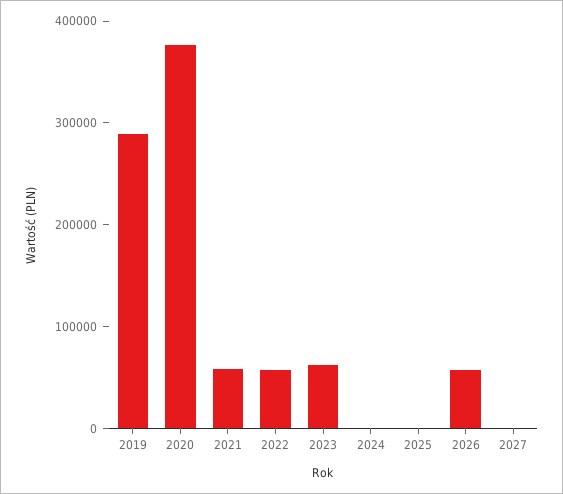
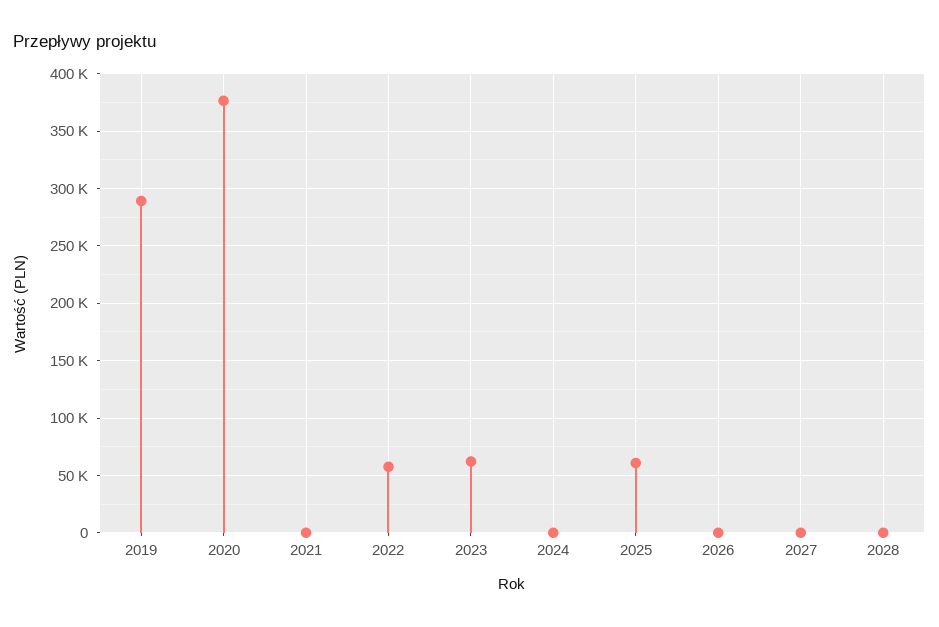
2021: 60000 -> 0
2025: 0 -> 60000
2026: 60000 -> 0
2028: none -> 0

